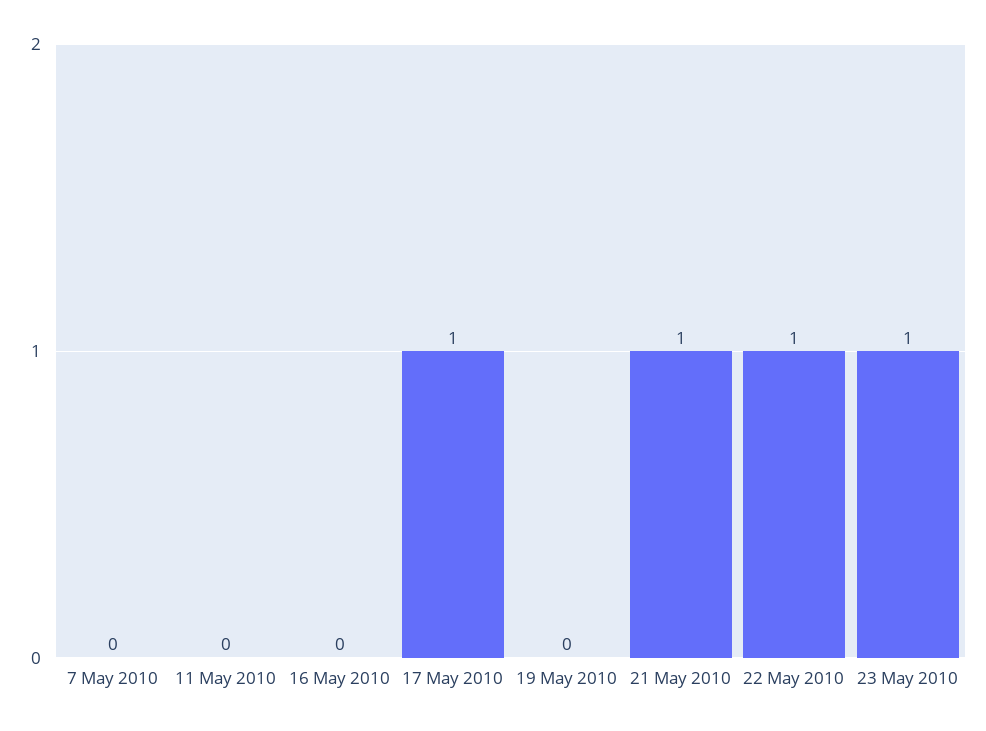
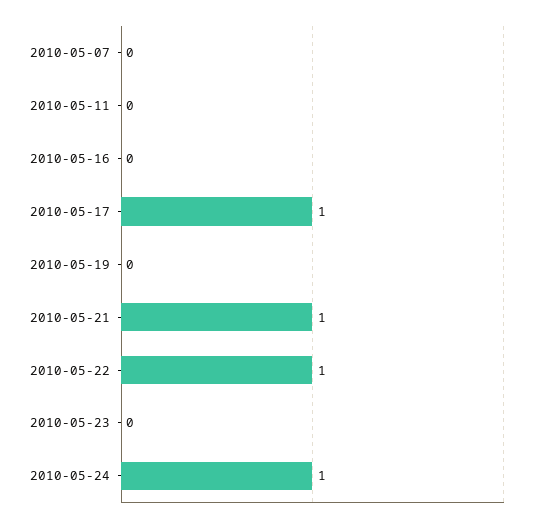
23 May 2010: 1 -> 0
2010-05-24: none -> 1

